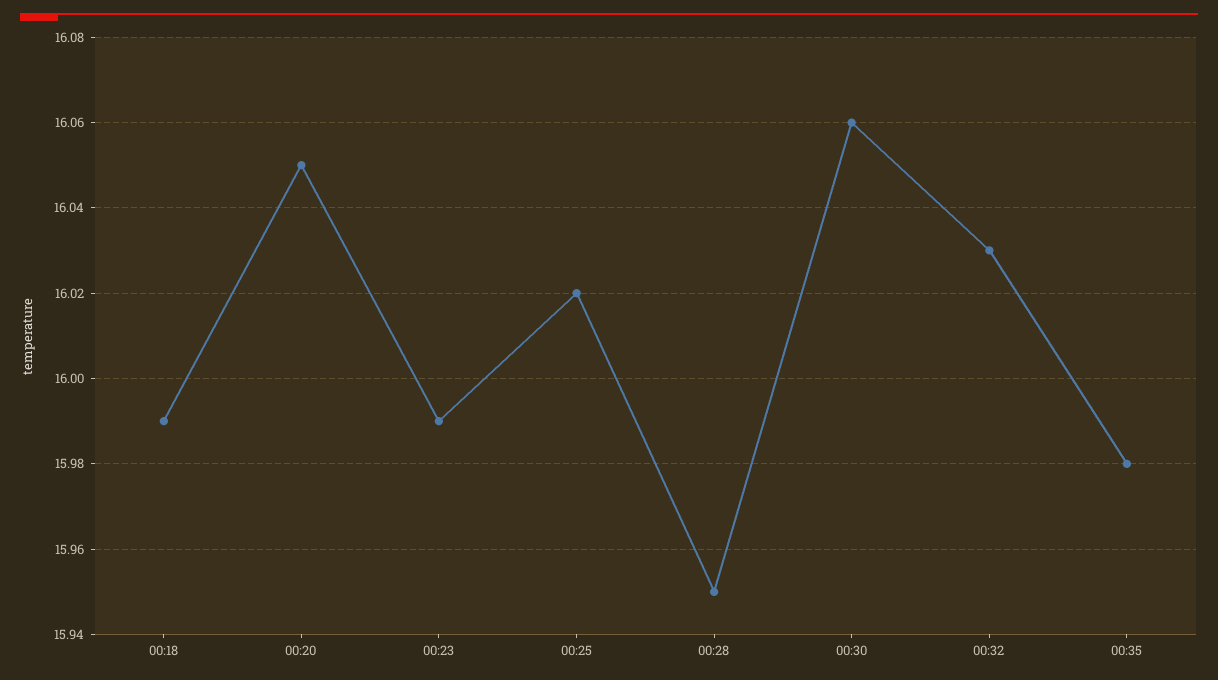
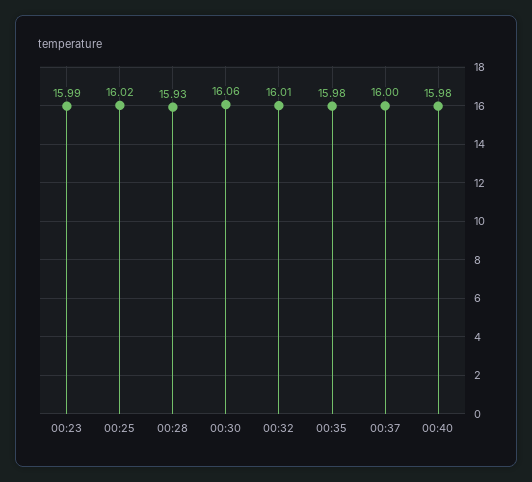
00:18: 15.99 -> none
00:20: 16.05 -> none
00:28: 15.95 -> 15.93
00:32: 16.03 -> 16.01
00:37: none -> 16
00:40: none -> 15.98

